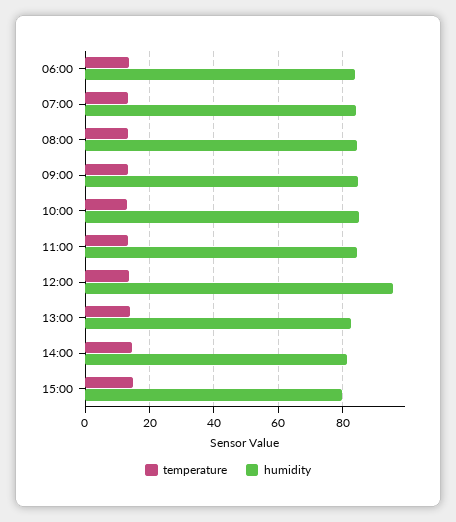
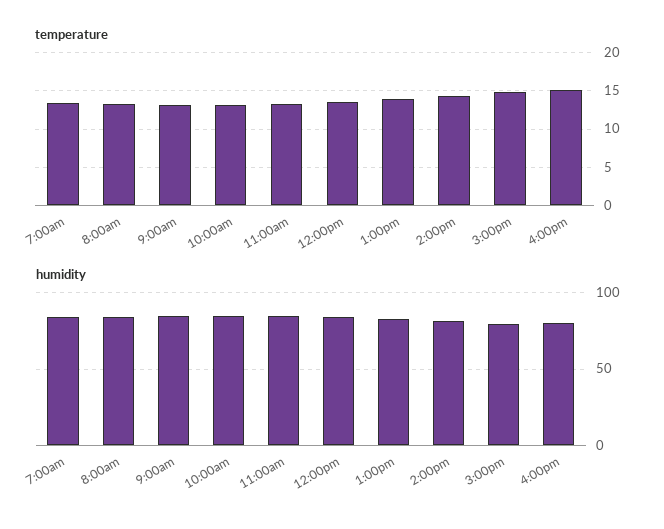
temperature, 06:00: 14 -> none
humidity, 06:00: 84 -> none
humidity, 12:00: 96 -> 85
temperature, 4:00pm: none -> 15
humidity, 4:00pm: none -> 80

